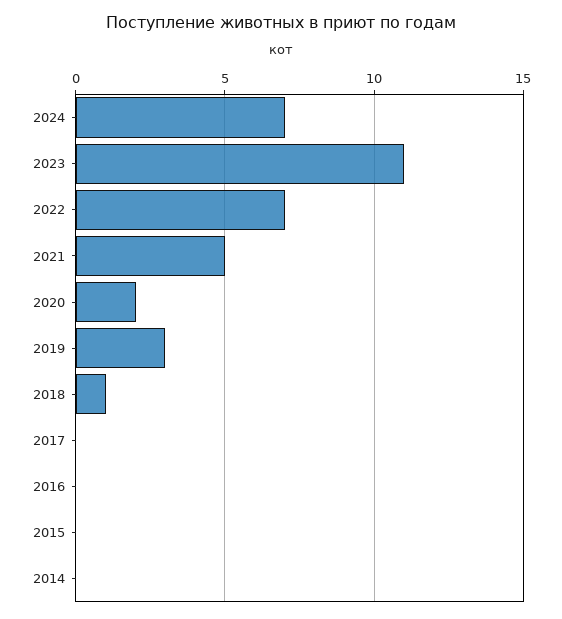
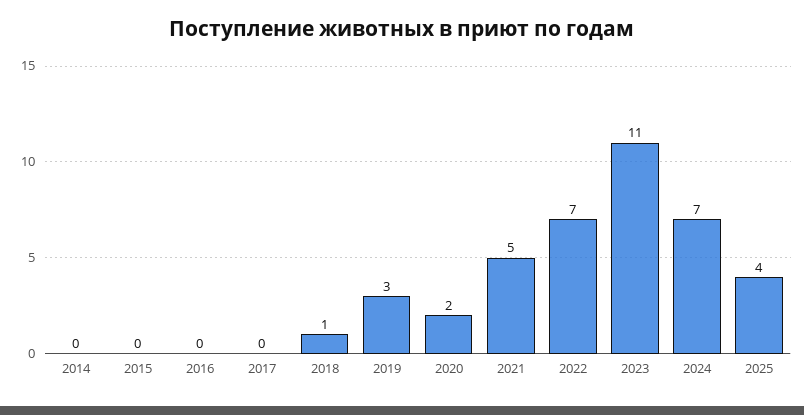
2025: none -> 4

